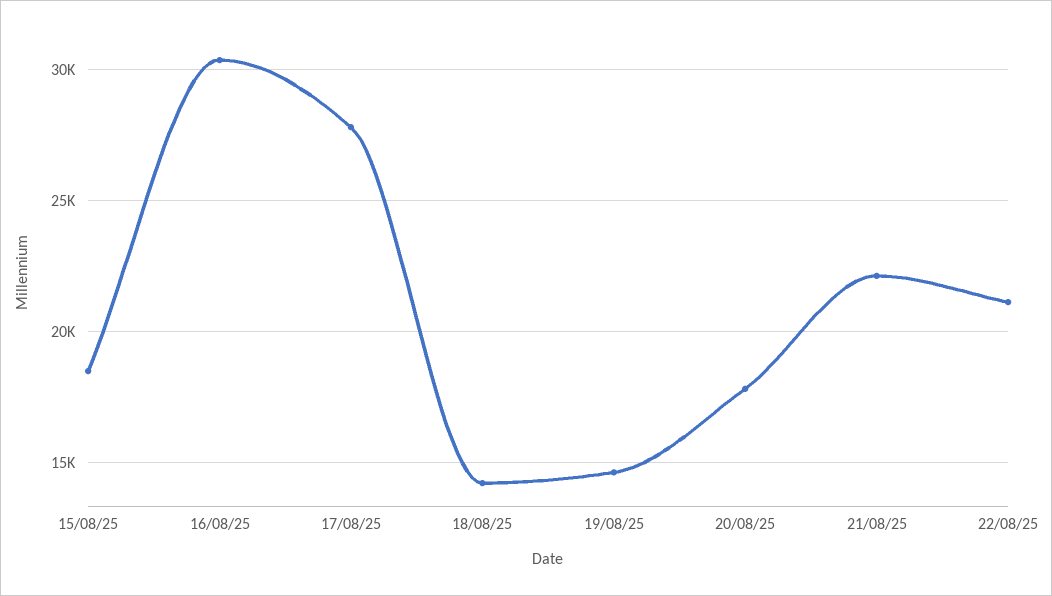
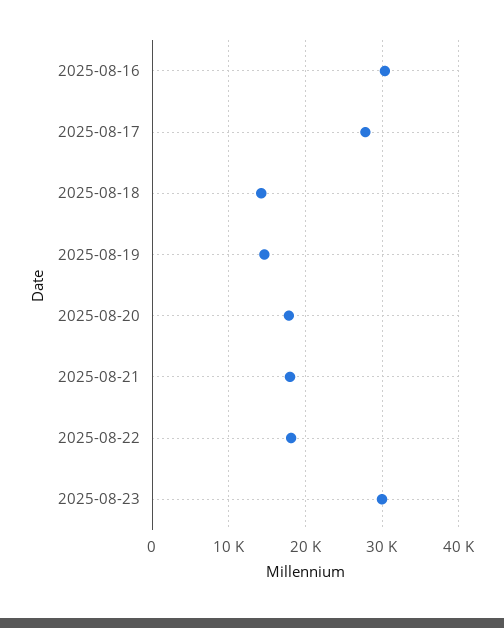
15/08/25: 18500 -> none
21/08/25: 22000 -> 18000
22/08/25: 21000 -> 18000
2025-08-23: none -> 30000

